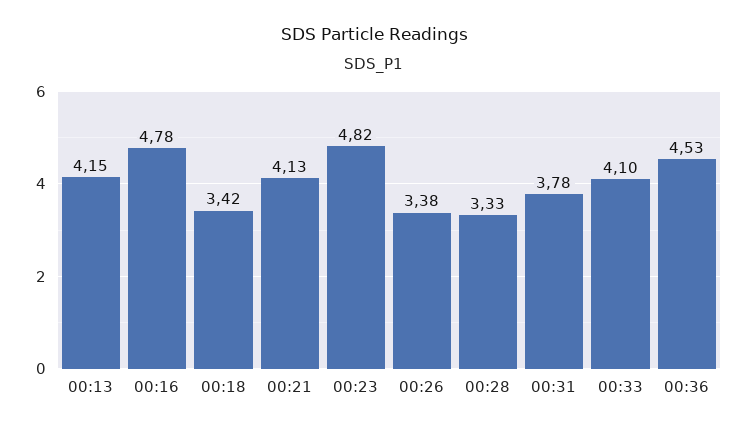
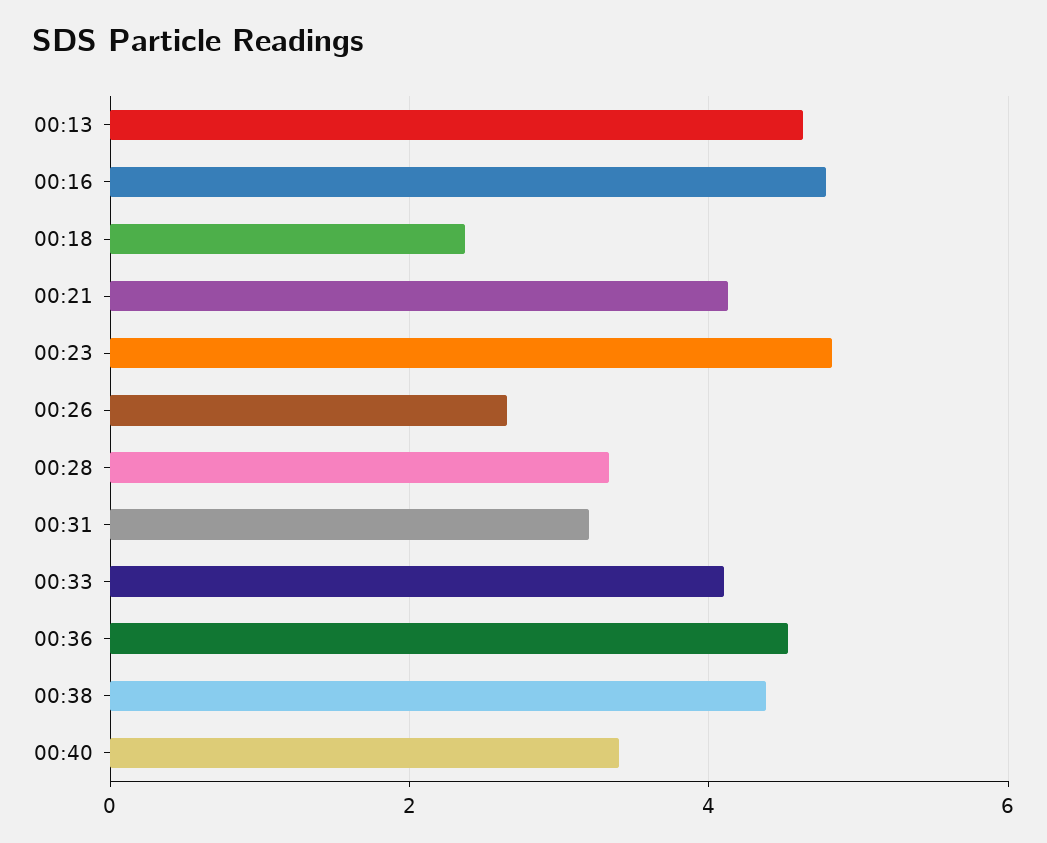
00:13: 4.15 -> 4.6
00:18: 3.42 -> 2.4
00:26: 3.38 -> 2.6
00:31: 3.78 -> 3.2
00:38: none -> 4.4
00:40: none -> 3.4

